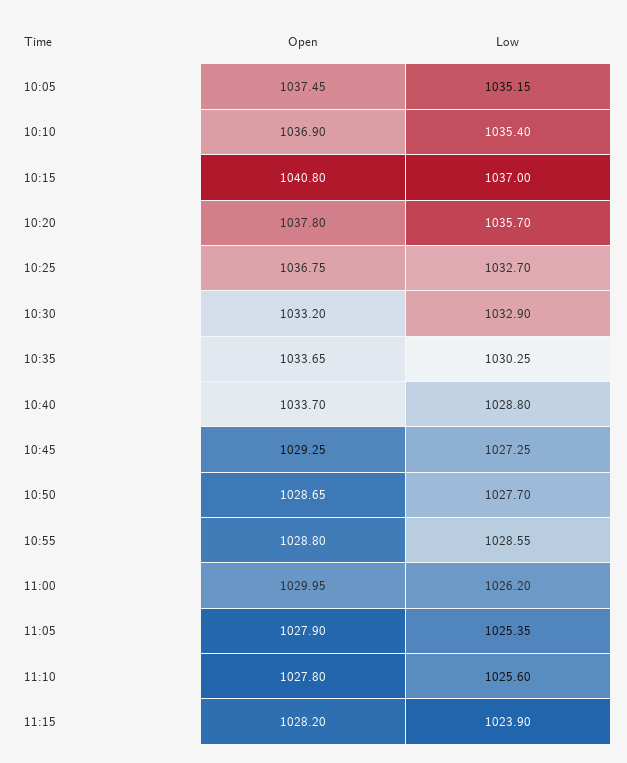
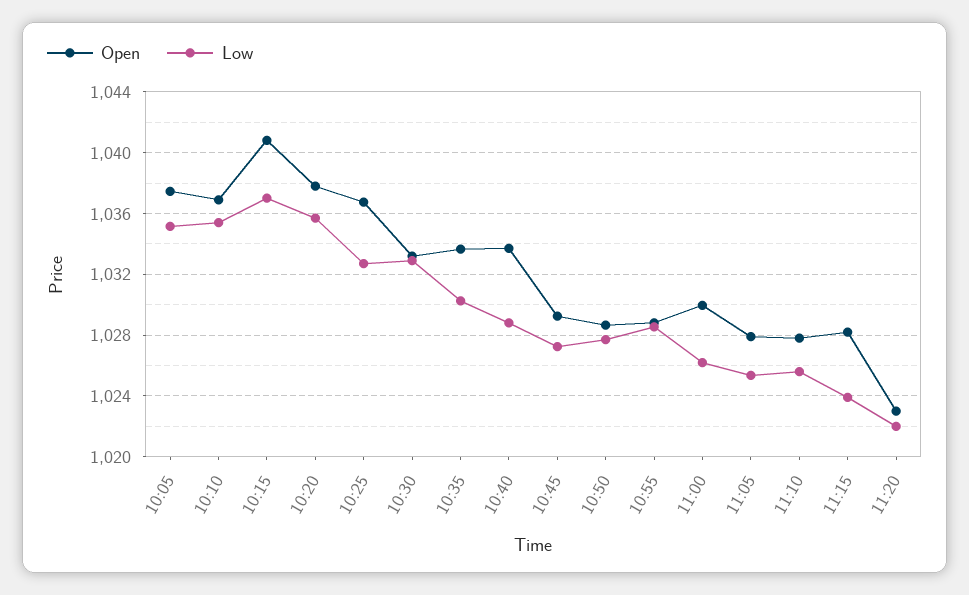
Open, 11:20: none -> 1023
Low, 11:20: none -> 1022

